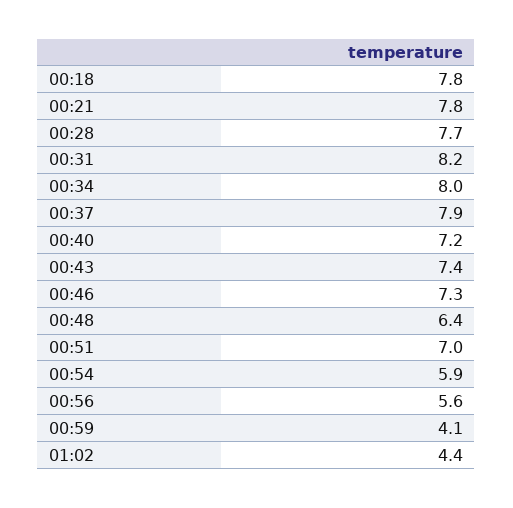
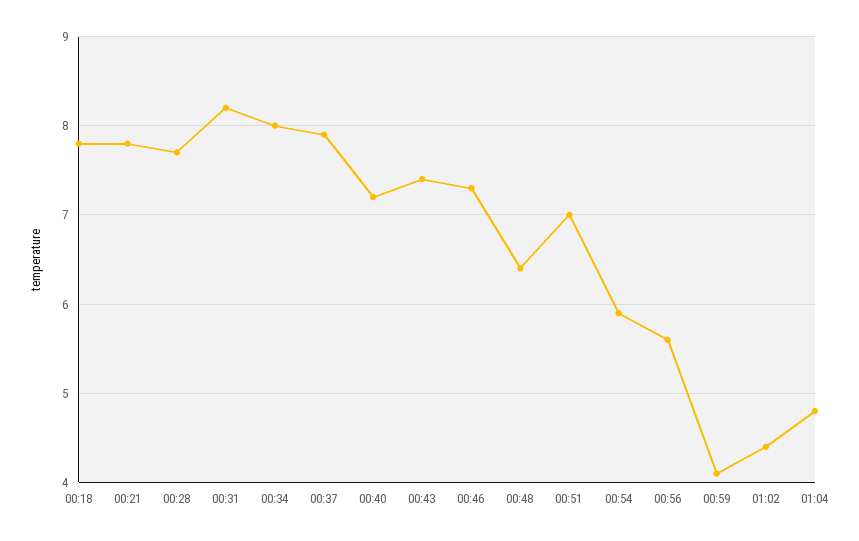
01:04: none -> 4.8

